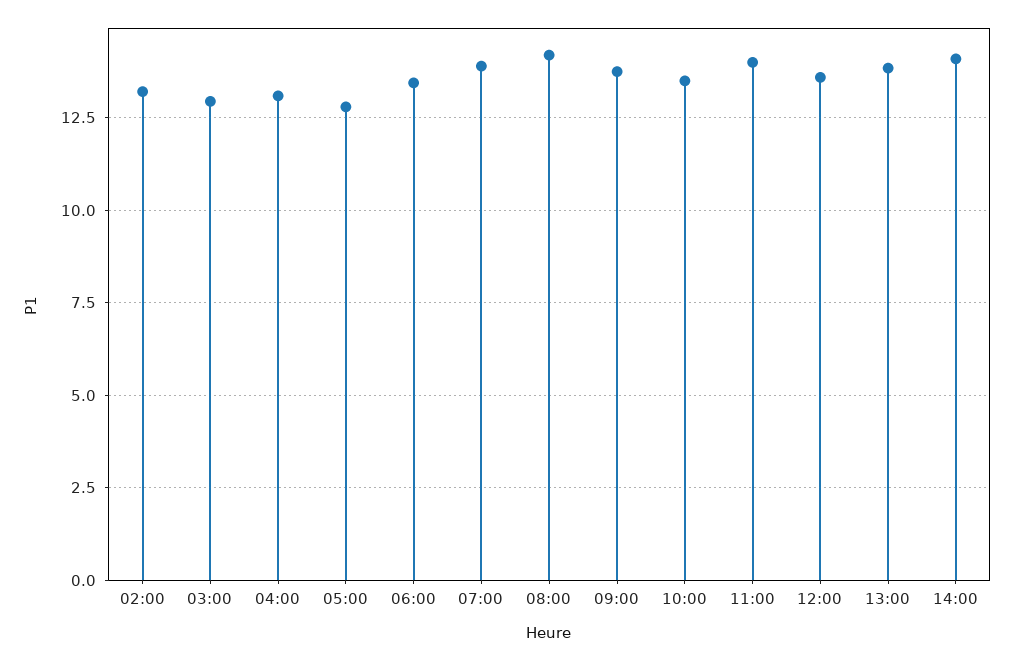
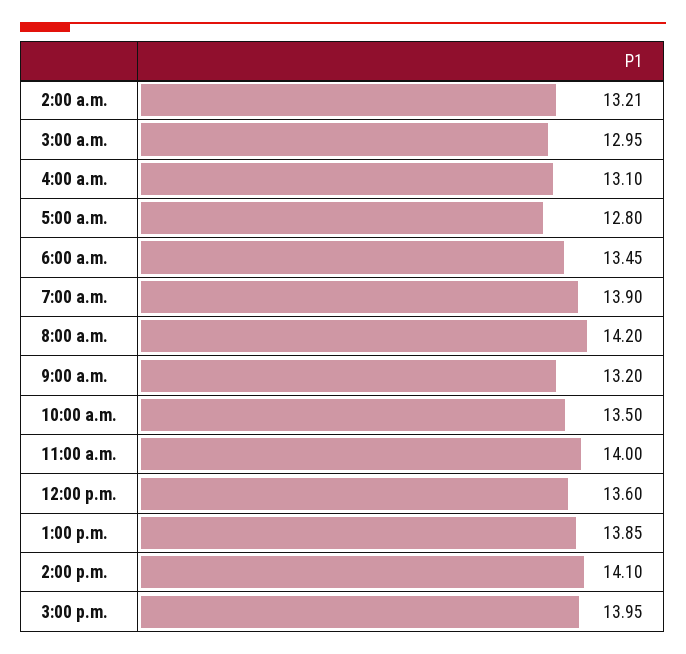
09:00: 13.75 -> 13.2
3:00 p.m.: none -> 13.95

